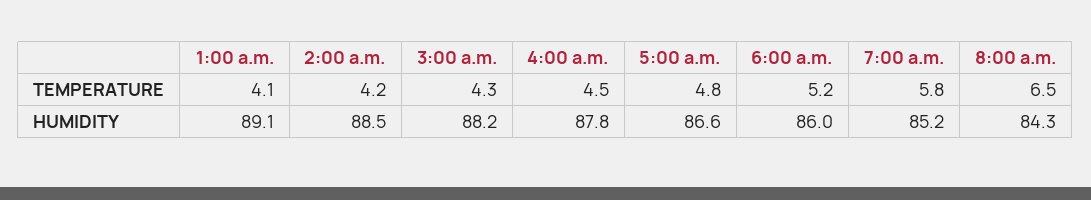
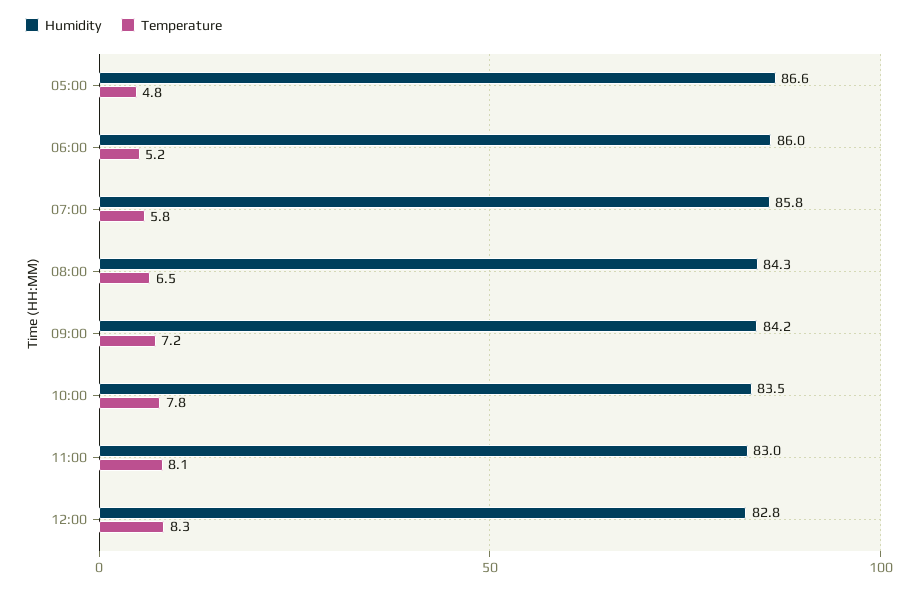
TEMPERATURE, 1:00 a.m.: 4.1 -> none
TEMPERATURE, 2:00 a.m.: 4.2 -> none
TEMPERATURE, 3:00 a.m.: 4.3 -> none
TEMPERATURE, 4:00 a.m.: 4.5 -> none
HUMIDITY, 1:00 a.m.: 89.1 -> none
HUMIDITY, 2:00 a.m.: 88.5 -> none
HUMIDITY, 3:00 a.m.: 88.2 -> none
HUMIDITY, 4:00 a.m.: 87.8 -> none
HUMIDITY, 7:00 a.m.: 85.2 -> 85.8
HUMIDITY, 09:00: none -> 84.2
TEMPERATURE, 09:00: none -> 7.2
HUMIDITY, 10:00: none -> 83.5
TEMPERATURE, 10:00: none -> 7.8
HUMIDITY, 11:00: none -> 83
TEMPERATURE, 11:00: none -> 8.1
HUMIDITY, 12:00: none -> 82.8
TEMPERATURE, 12:00: none -> 8.3

